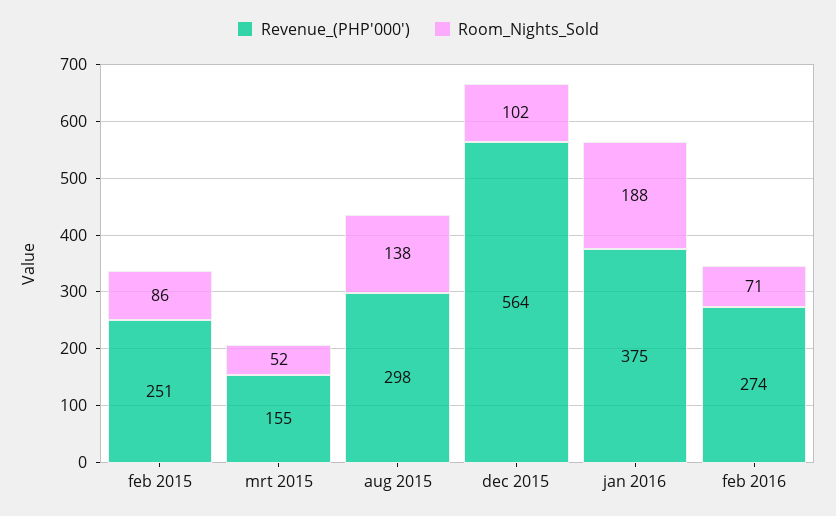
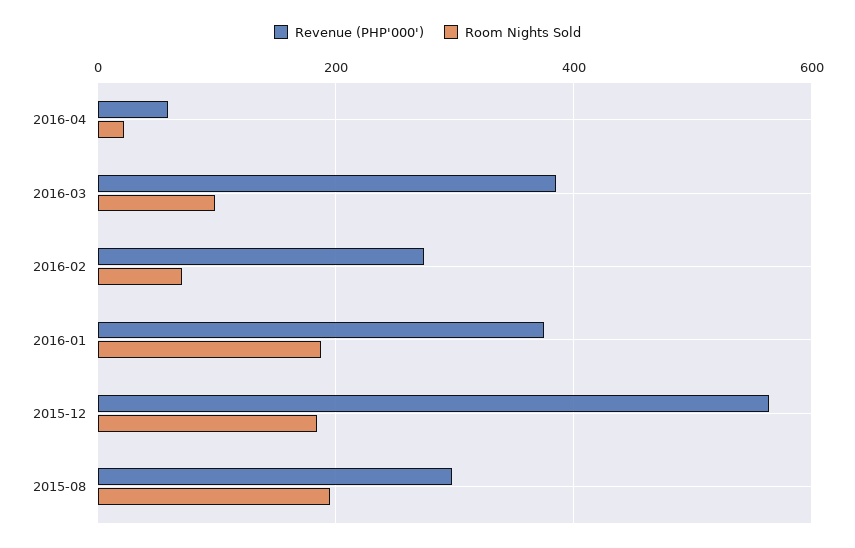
Revenue_(PHP'000'), feb 2015: 251 -> none
Room_Nights_Sold, feb 2015: 86 -> none
Revenue_(PHP'000'), mrt 2015: 155 -> none
Room_Nights_Sold, mrt 2015: 52 -> none
Room_Nights_Sold, aug 2015: 138 -> 200
Room_Nights_Sold, dec 2015: 102 -> 180
Revenue_(PHP'000'), 2016-04: none -> 60
Room_Nights_Sold, 2016-04: none -> 20
Revenue_(PHP'000'), 2016-03: none -> 380
Room_Nights_Sold, 2016-03: none -> 100

